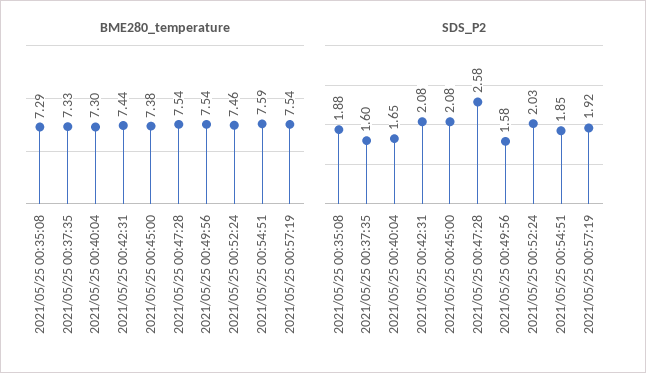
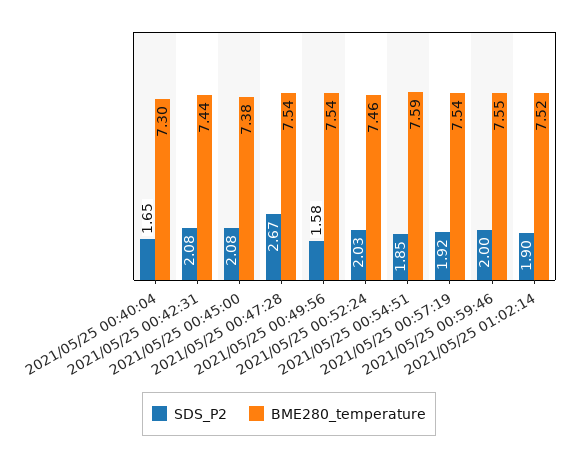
BME280_temperature, 2021/05/25 00:35:08: 7.29 -> none
BME280_temperature, 2021/05/25 00:37:35: 7.33 -> none
SDS_P2, 2021/05/25 00:35:08: 1.88 -> none
SDS_P2, 2021/05/25 00:37:35: 1.6 -> none
SDS_P2, 2021/05/25 00:47:28: 2.58 -> 2.67
SDS_P2, 2021/05/25 00:59:46: none -> 2
BME280_temperature, 2021/05/25 00:59:46: none -> 7.55
SDS_P2, 2021/05/25 01:02:14: none -> 1.9
BME280_temperature, 2021/05/25 01:02:14: none -> 7.52

